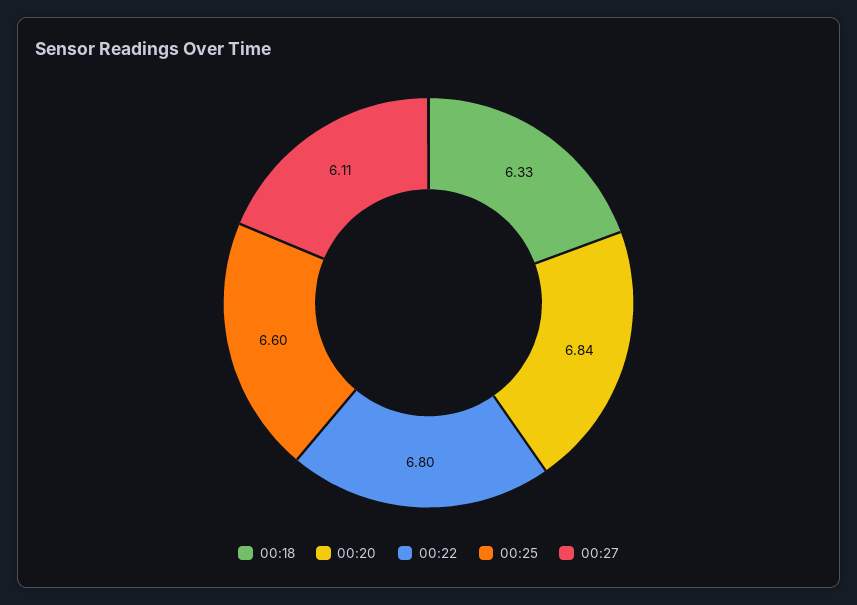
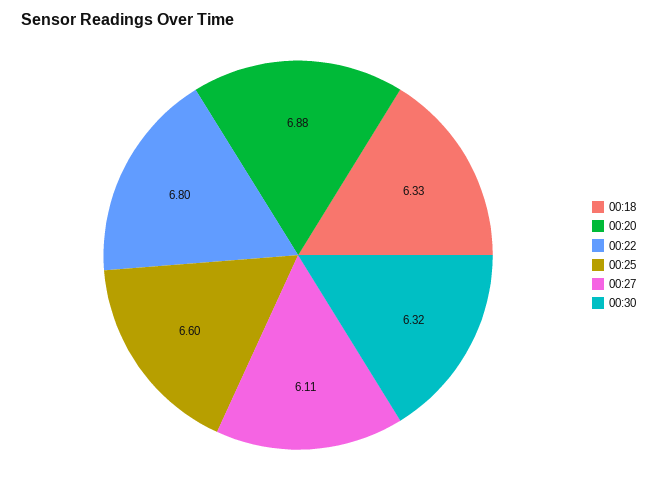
00:20: 6.84 -> 6.88
00:30: none -> 6.32

